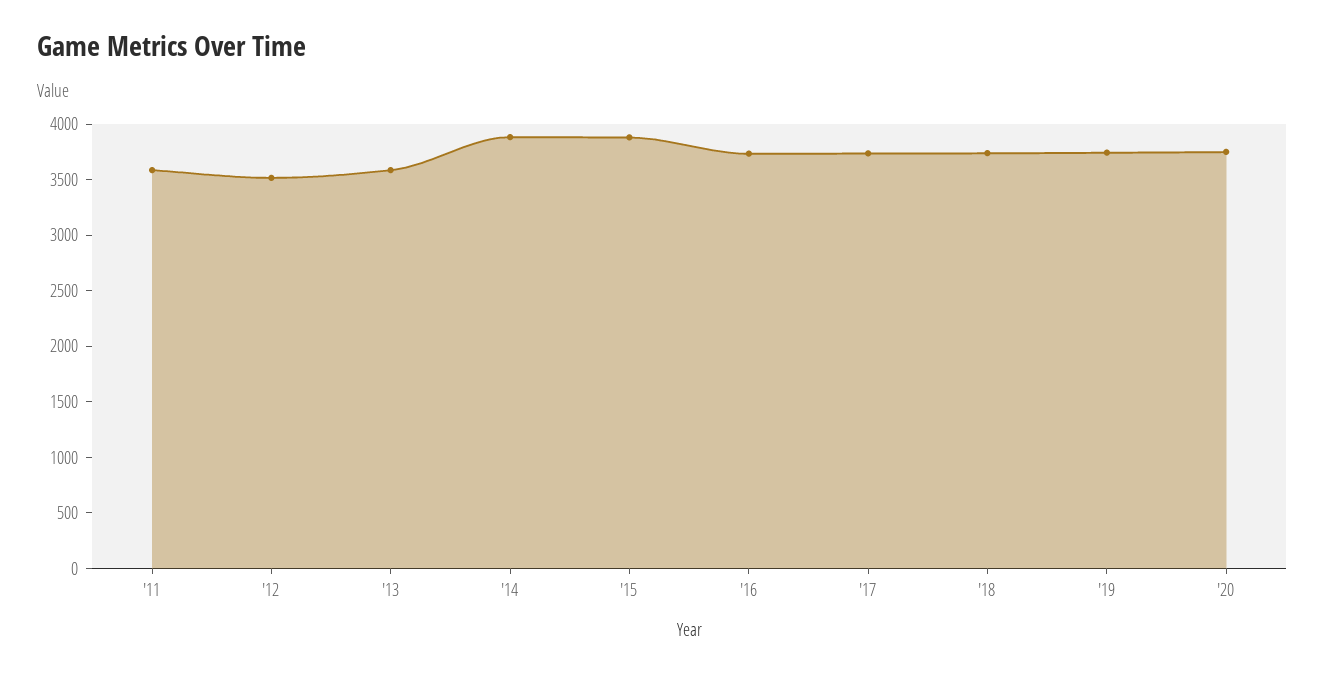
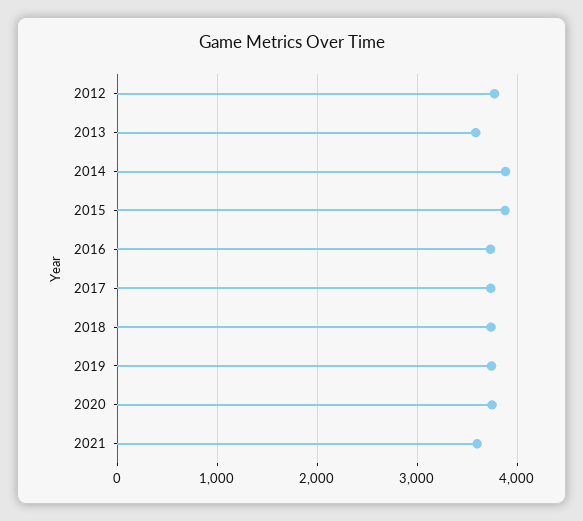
'11: 3600 -> none
'12: 3500 -> 3800
2021: none -> 3600

